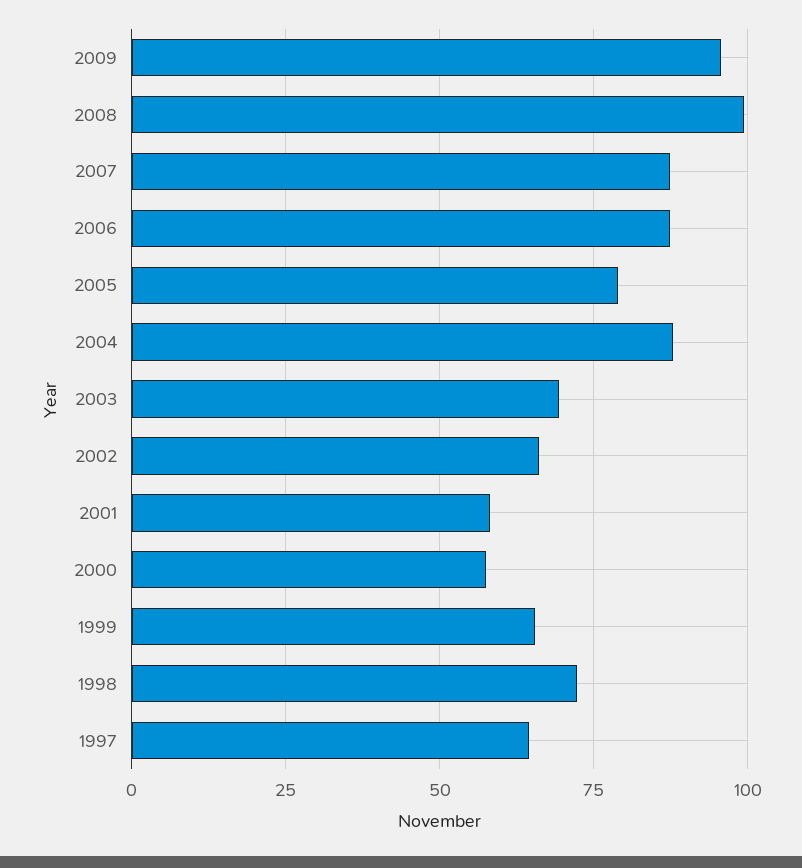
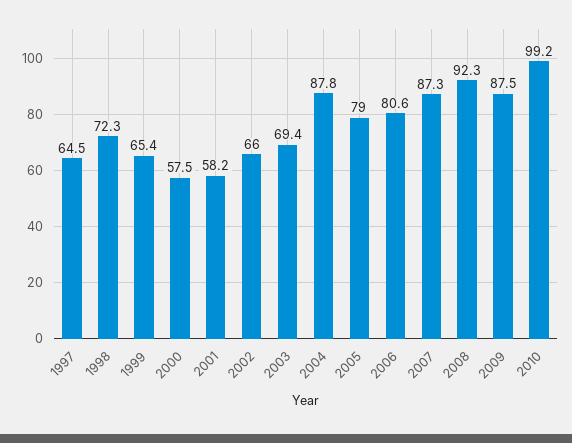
2009: 95 -> 87.5
2008: 100 -> 92.3
2006: 87.5 -> 80.6
2010: none -> 99.2

